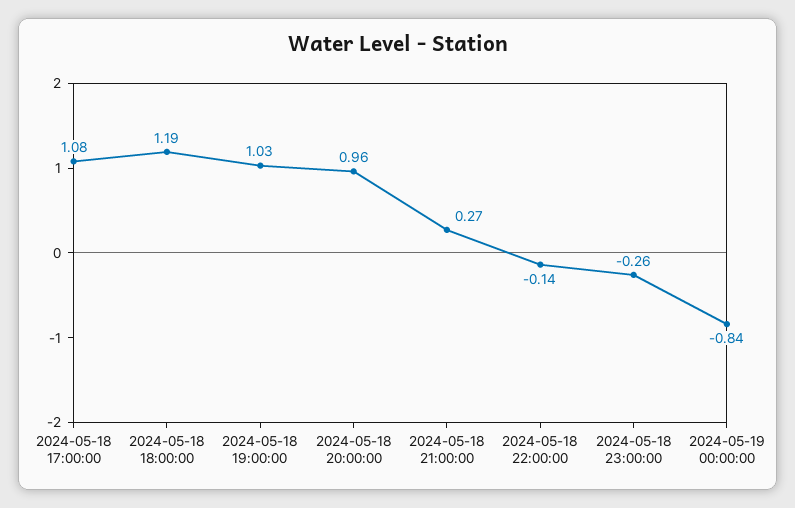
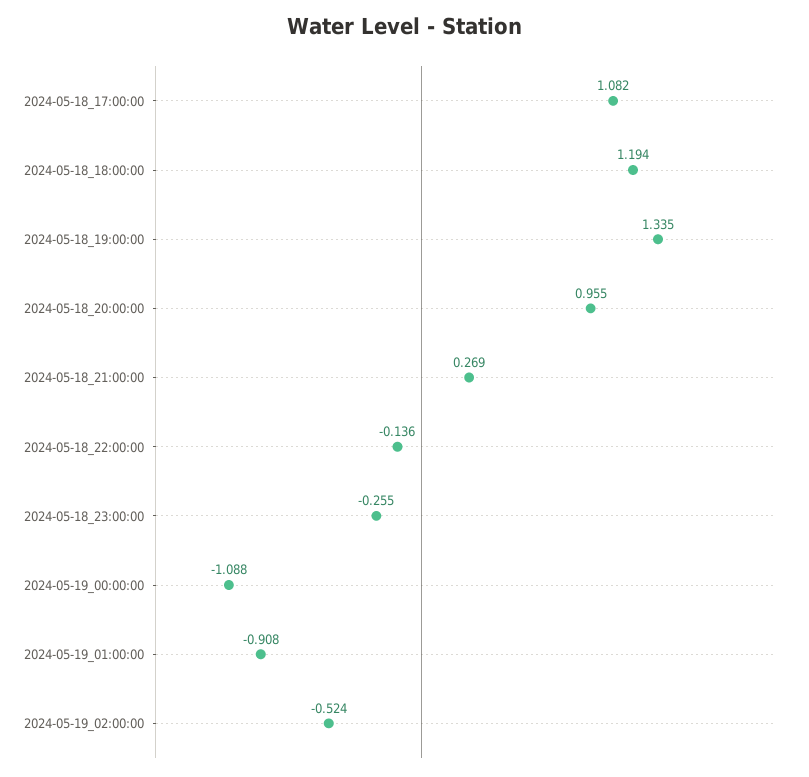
2024-05-18 19:00:00: 1.03 -> 1.335
2024-05-19 00:00:00: -0.84 -> -1.088
2024-05-19_01:00:00: none -> -0.908
2024-05-19_02:00:00: none -> -0.524

